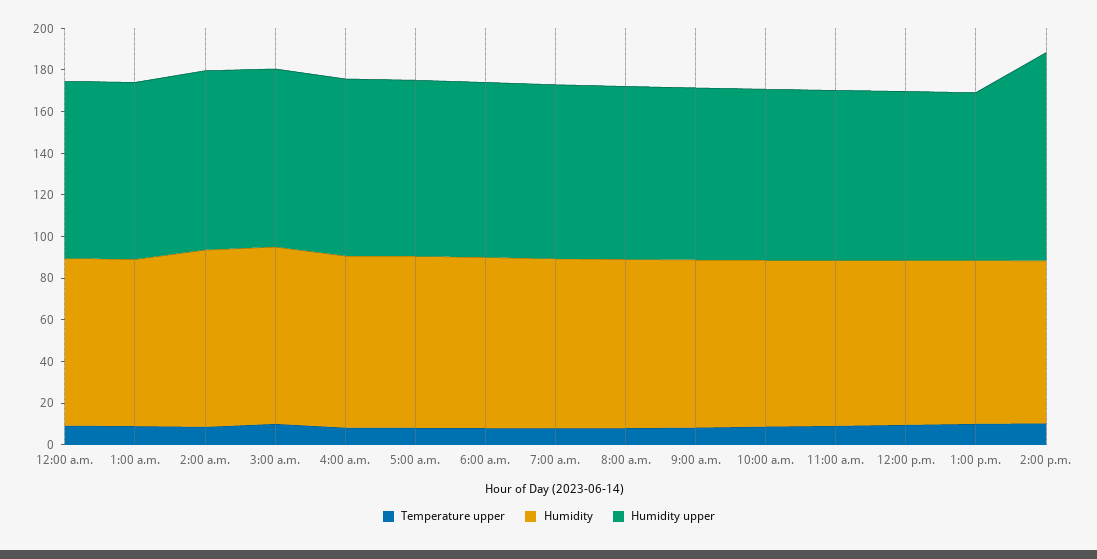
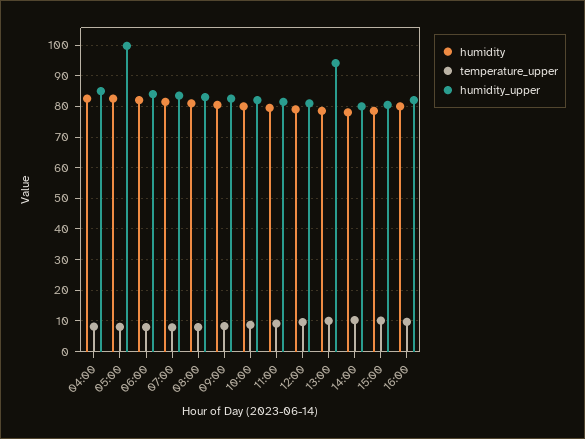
Temperature upper, 12:00 a.m.: 10 -> none
Humidity, 12:00 a.m.: 80 -> none
Humidity upper, 12:00 a.m.: 85 -> none
Temperature upper, 1:00 a.m.: 10 -> none
Humidity, 1:00 a.m.: 80 -> none
Humidity upper, 1:00 a.m.: 85 -> none
Temperature upper, 2:00 a.m.: 10 -> none
Humidity, 2:00 a.m.: 85 -> none
Humidity upper, 2:00 a.m.: 85 -> none
Temperature upper, 3:00 a.m.: 10 -> none
Humidity, 3:00 a.m.: 85 -> none
Humidity upper, 3:00 a.m.: 85 -> none
Humidity upper, 5:00 a.m.: 85 -> 100
Humidity upper, 1:00 p.m.: 80 -> 94
Humidity upper, 2:00 p.m.: 100 -> 80
Humidity, 15:00: none -> 78
Temperature upper, 15:00: none -> 10
Humidity upper, 15:00: none -> 80
Humidity, 16:00: none -> 80
Temperature upper, 16:00: none -> 10
Humidity upper, 16:00: none -> 82

